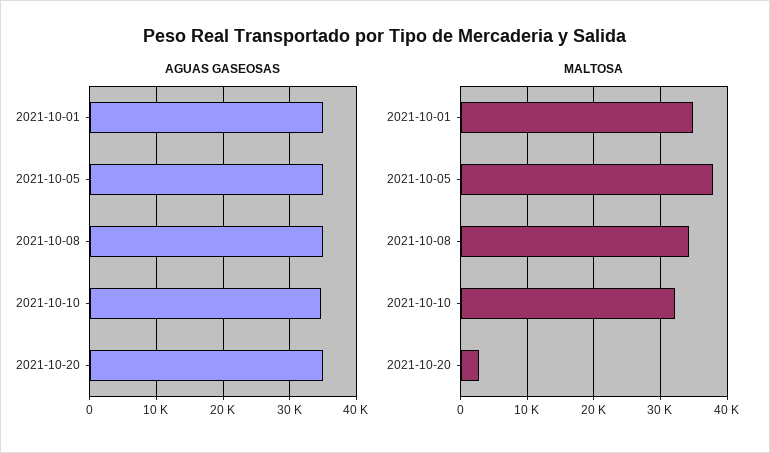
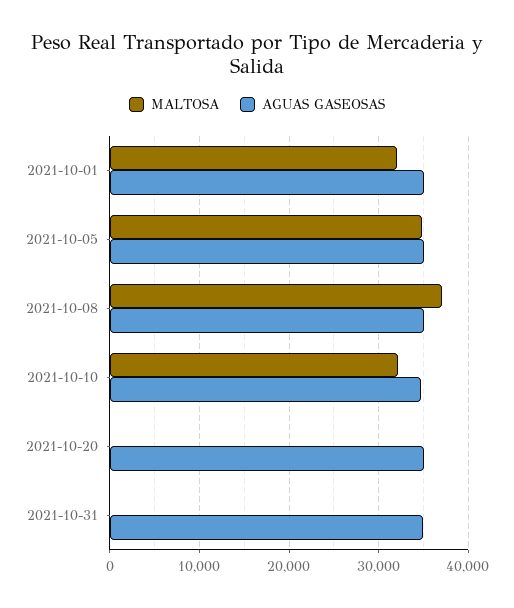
MALTOSA, 2021-10-01: 35000 -> 32000
MALTOSA, 2021-10-05: 38000 -> 35000
MALTOSA, 2021-10-08: 34000 -> 37000
MALTOSA, 2021-10-20: 3000 -> 0
MALTOSA, 2021-10-31: none -> 0
AGUAS GASEOSAS, 2021-10-31: none -> 35000

